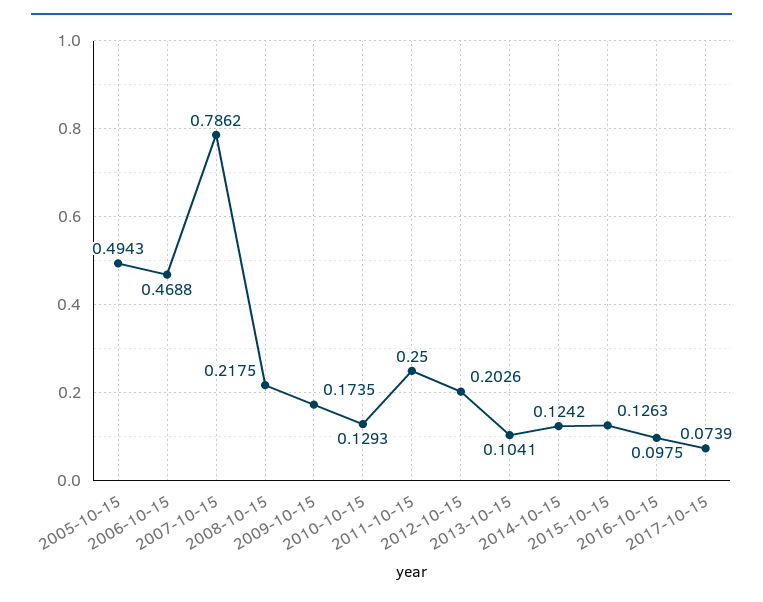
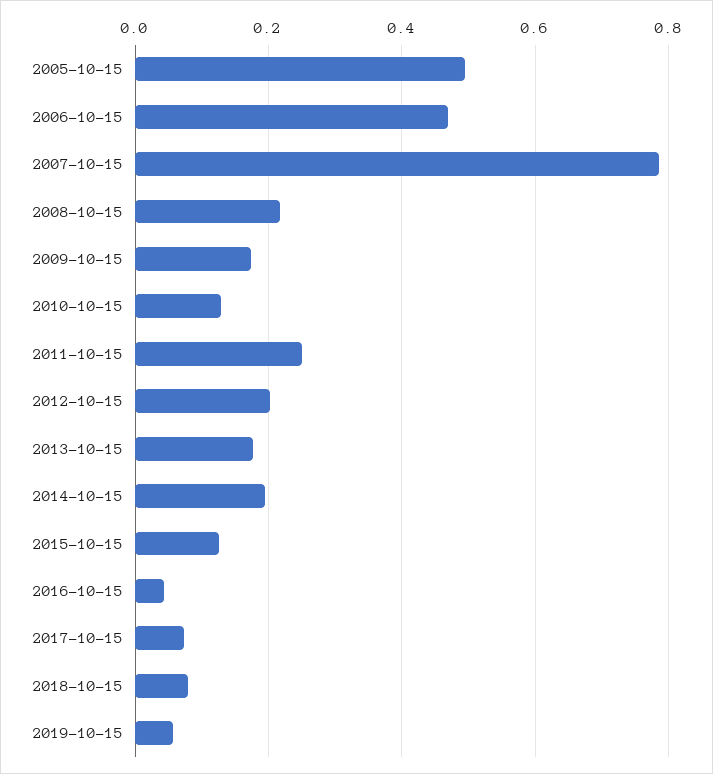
2013-10-15: 0.1041 -> 0.18
2014-10-15: 0.1242 -> 0.2
2016-10-15: 0.0975 -> 0.04
2018-10-15: none -> 0.08
2019-10-15: none -> 0.06

